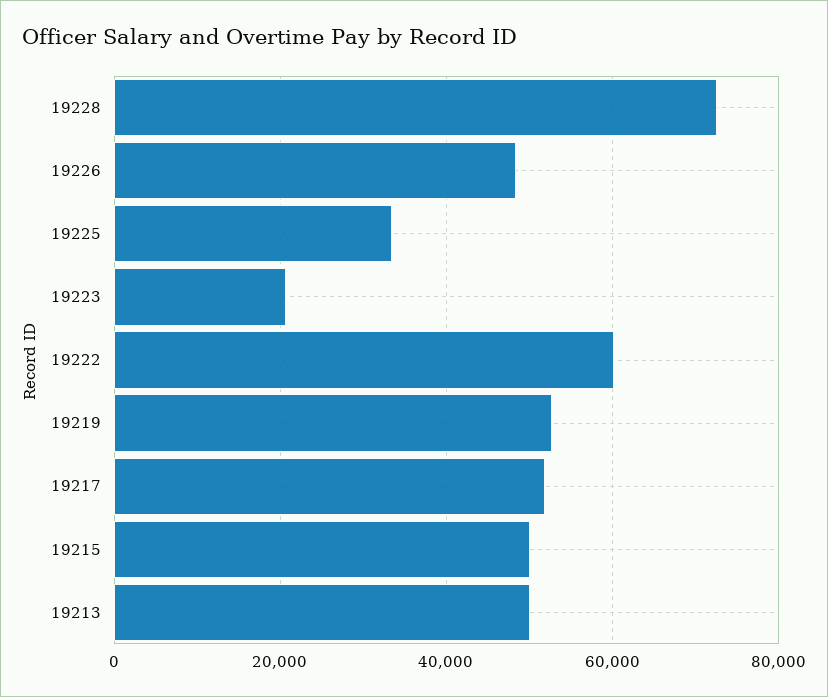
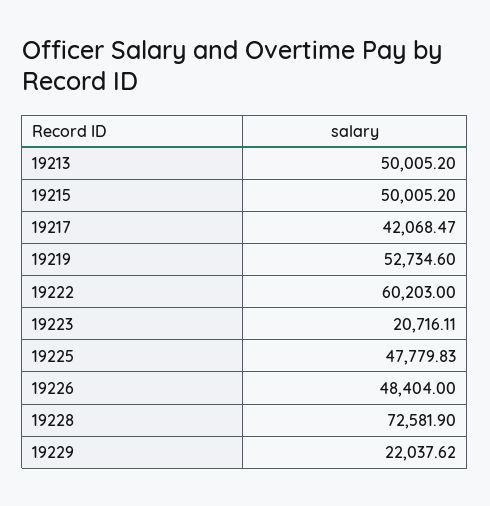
19225: 34000 -> 47779.83
19217: 52000 -> 42068.47
19229: none -> 22037.62

